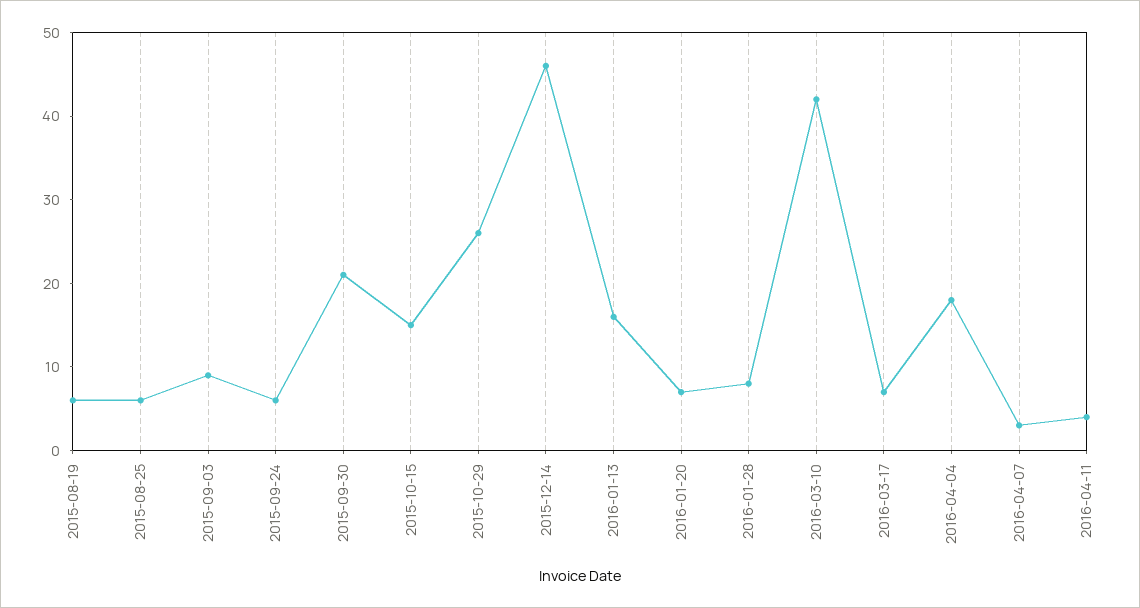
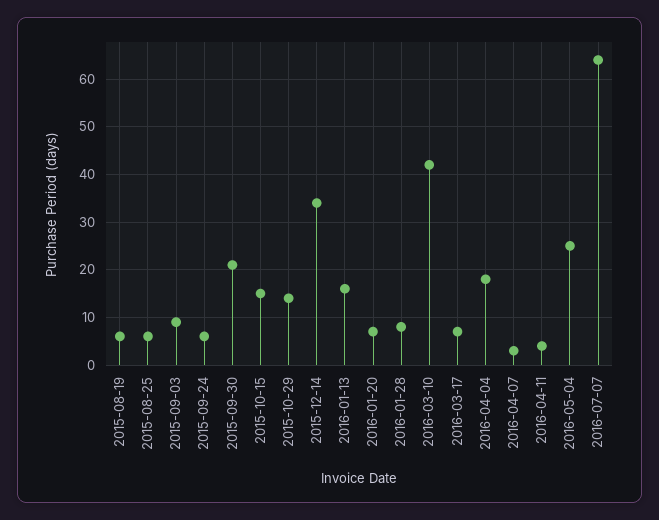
2015-10-29: 26 -> 15
2015-12-14: 46 -> 35
2016-05-04: none -> 25
2016-07-07: none -> 65

